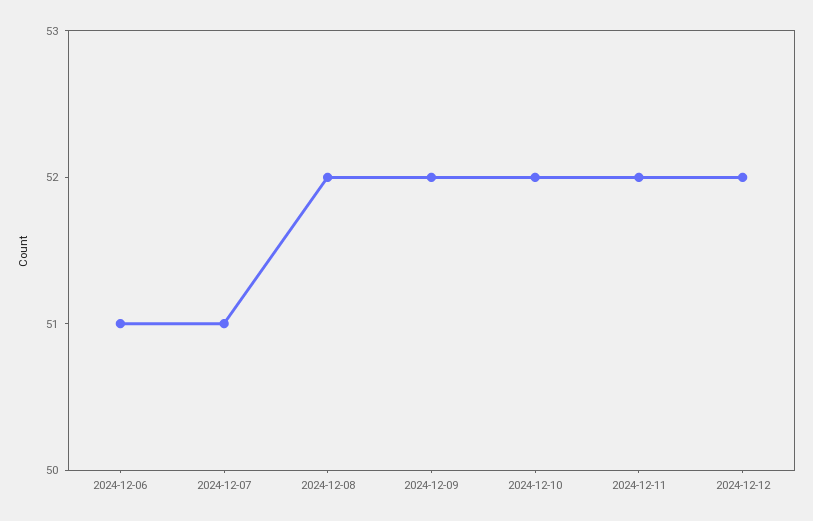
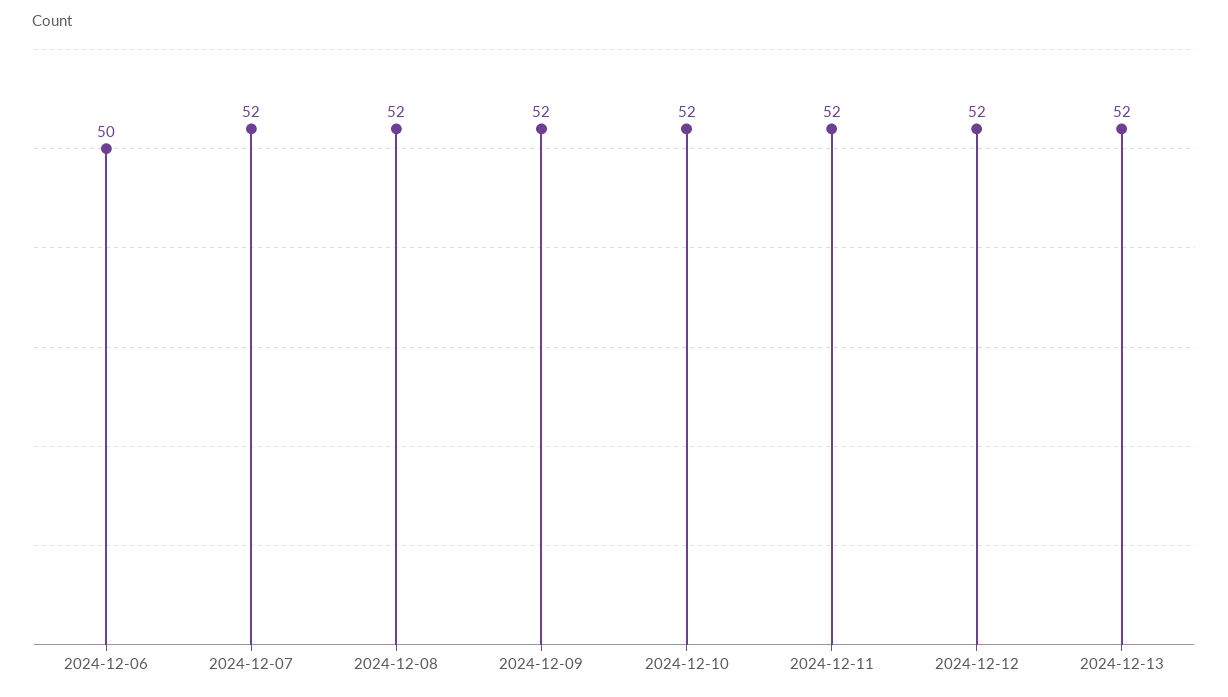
2024-12-06: 51 -> 50
2024-12-07: 51 -> 52
2024-12-13: none -> 52

